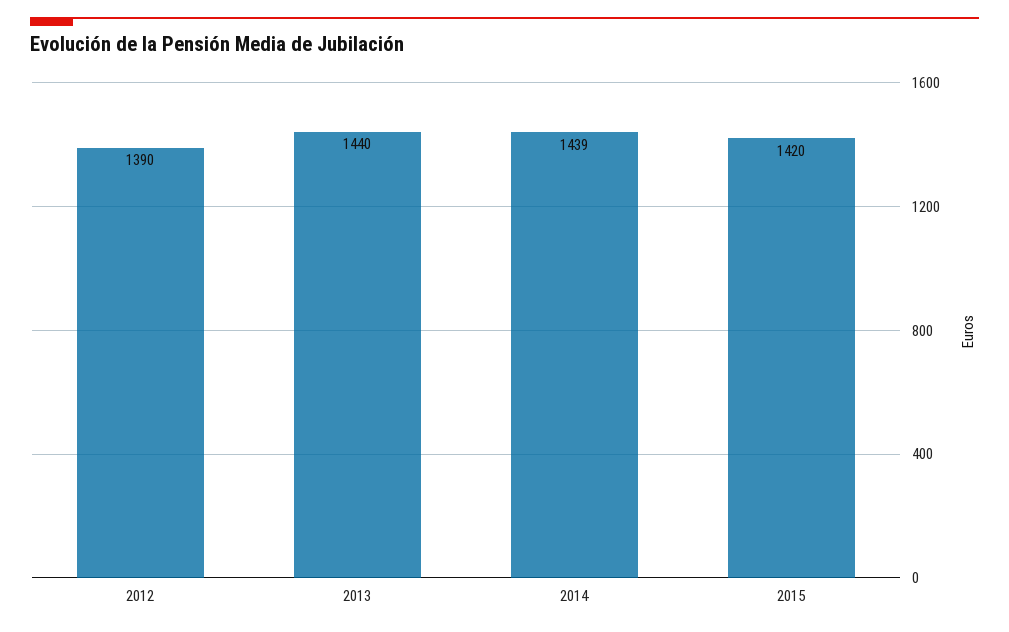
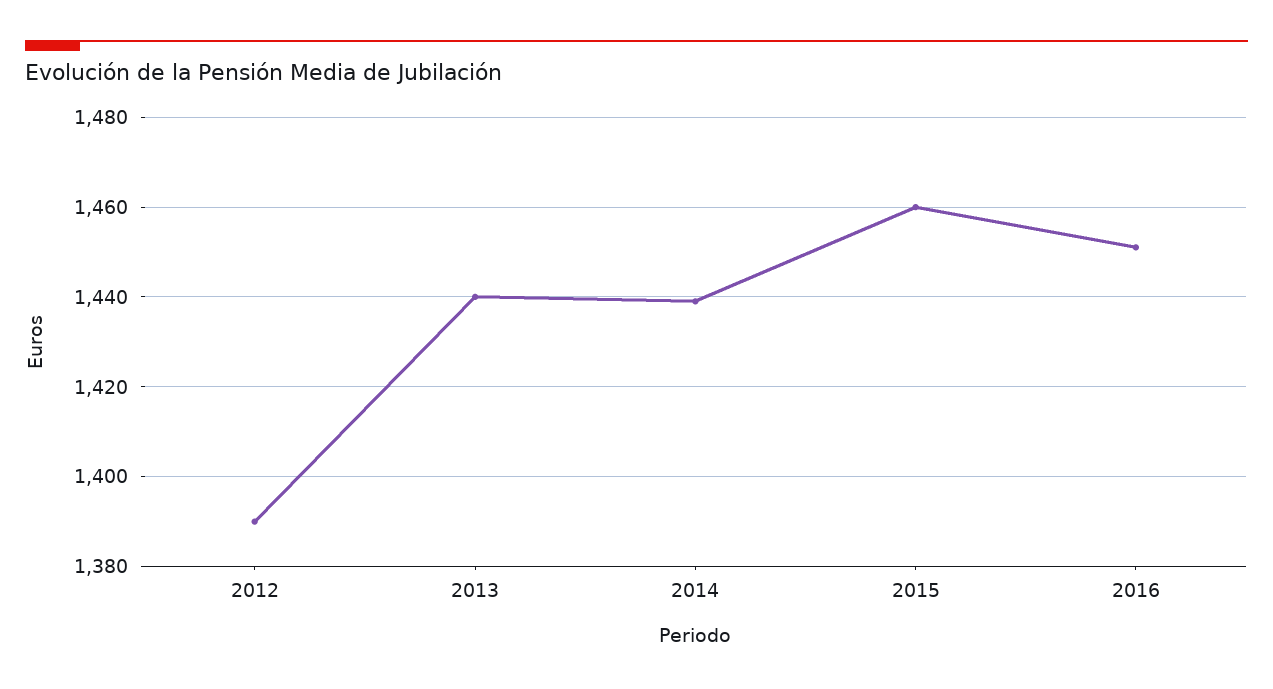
2015: 1420 -> 1460
2016: none -> 1450

